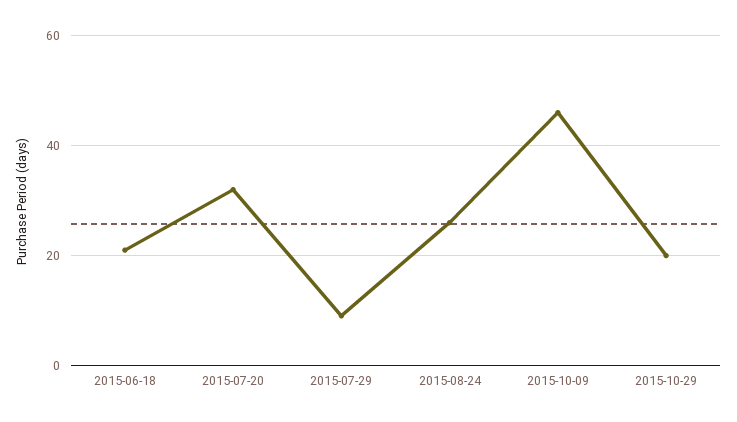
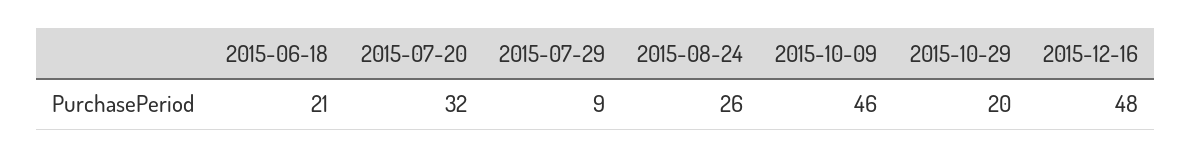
2015-12-16: none -> 48

